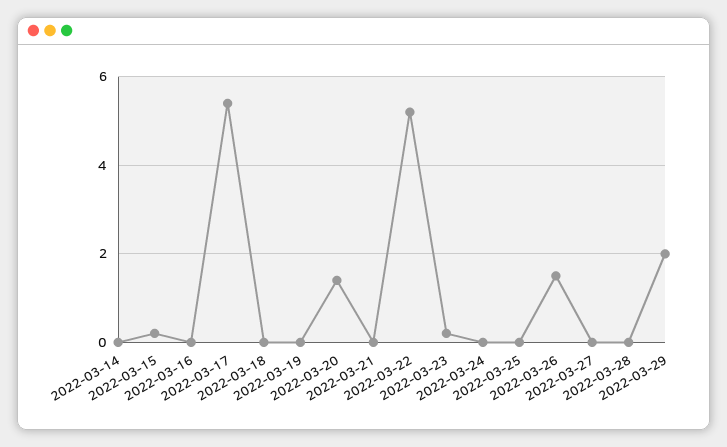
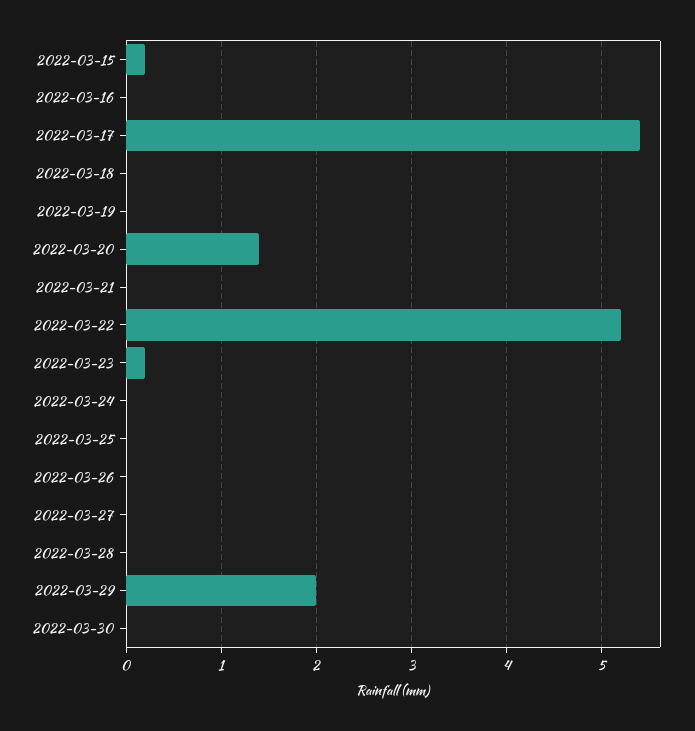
2022-03-14: 0 -> none
2022-03-26: 1.5 -> 0
2022-03-30: none -> 0

